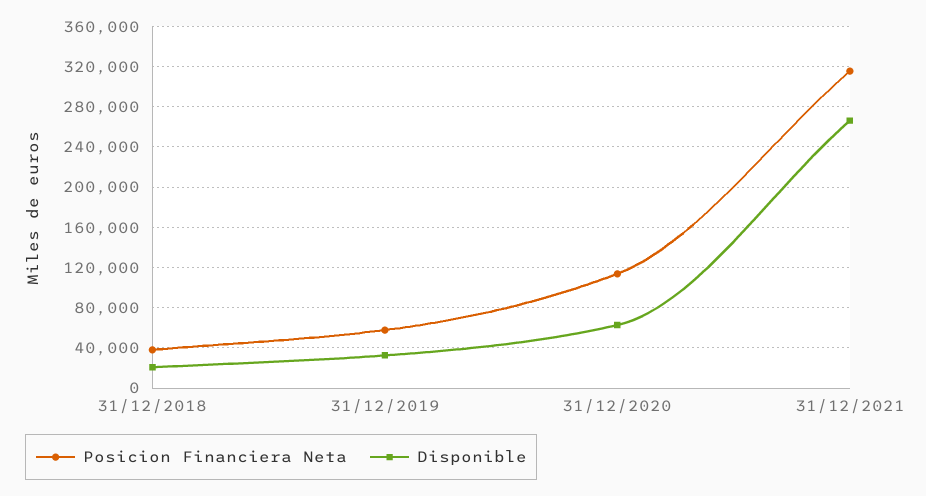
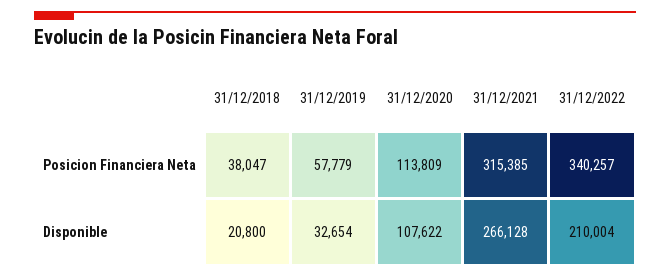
Disponible, 31/12/2020: 60000 -> 107622
Posicion Financiera Neta, 31/12/2022: none -> 340257
Disponible, 31/12/2022: none -> 210004

